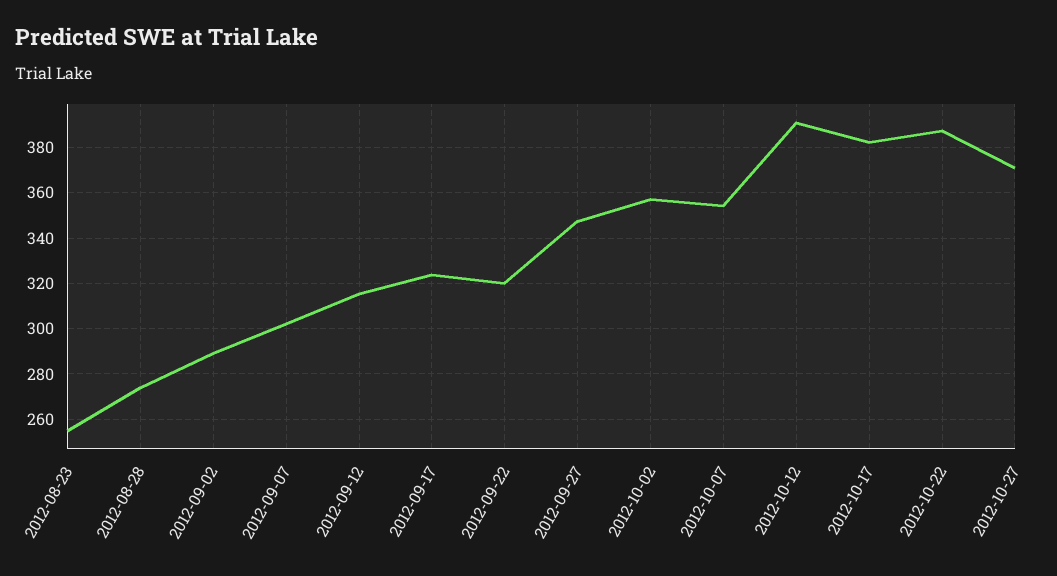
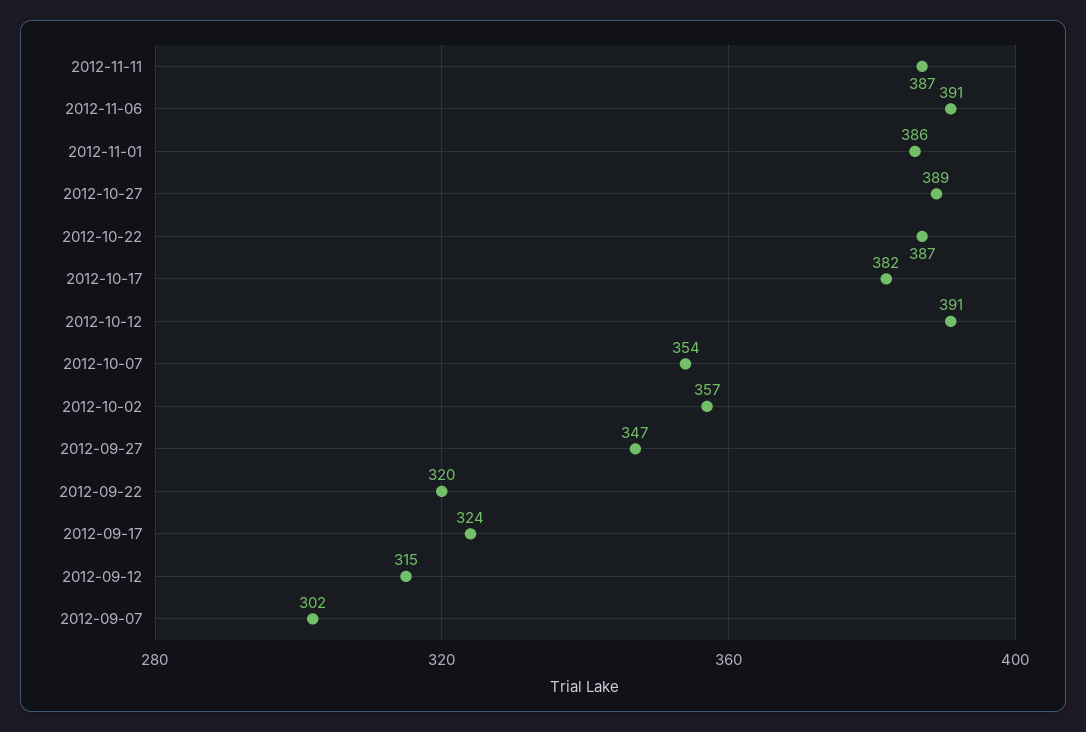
2012-08-23: 255 -> none
2012-08-28: 275 -> none
2012-09-02: 290 -> none
2012-10-27: 370 -> 389
2012-11-11: none -> 387
2012-11-06: none -> 391
2012-11-01: none -> 386

